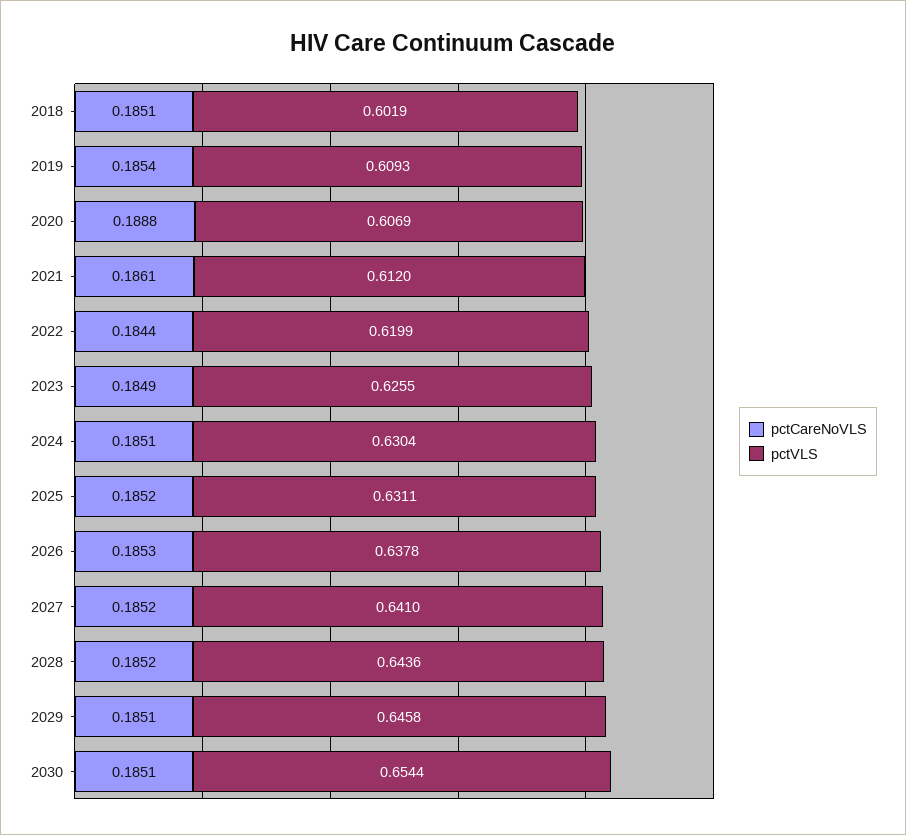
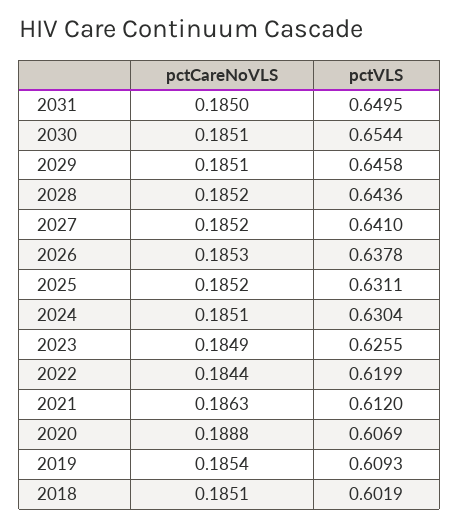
pctCareNoVLS, 2021: 0.1861 -> 0.1863
pctCareNoVLS, 2031: none -> 0.185
pctVLS, 2031: none -> 0.6495

